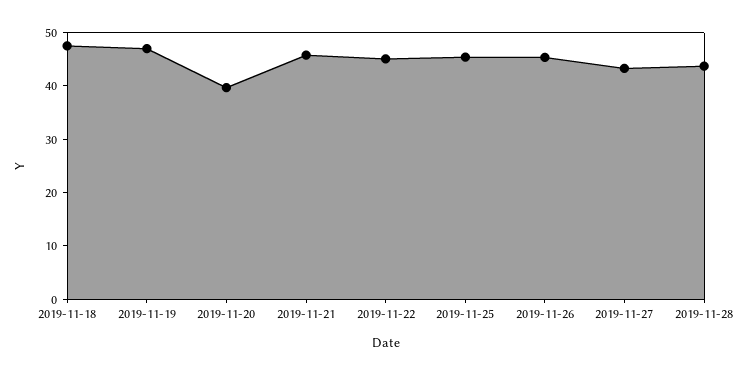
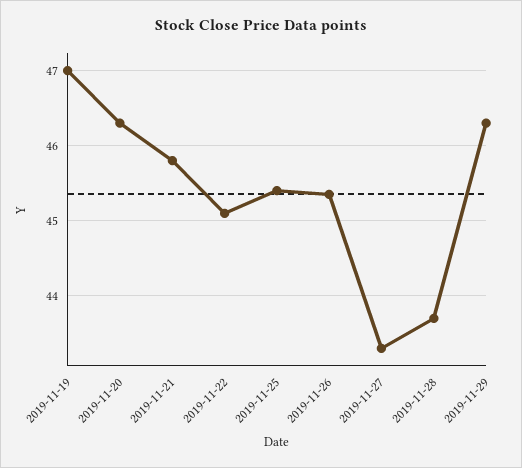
2019-11-18: 48 -> none
2019-11-20: 40 -> 46.3
2019-11-29: none -> 46.3

